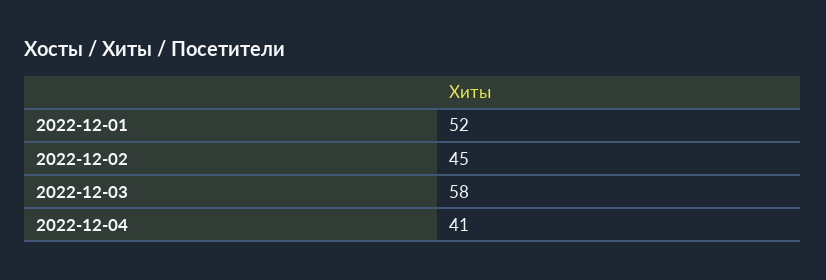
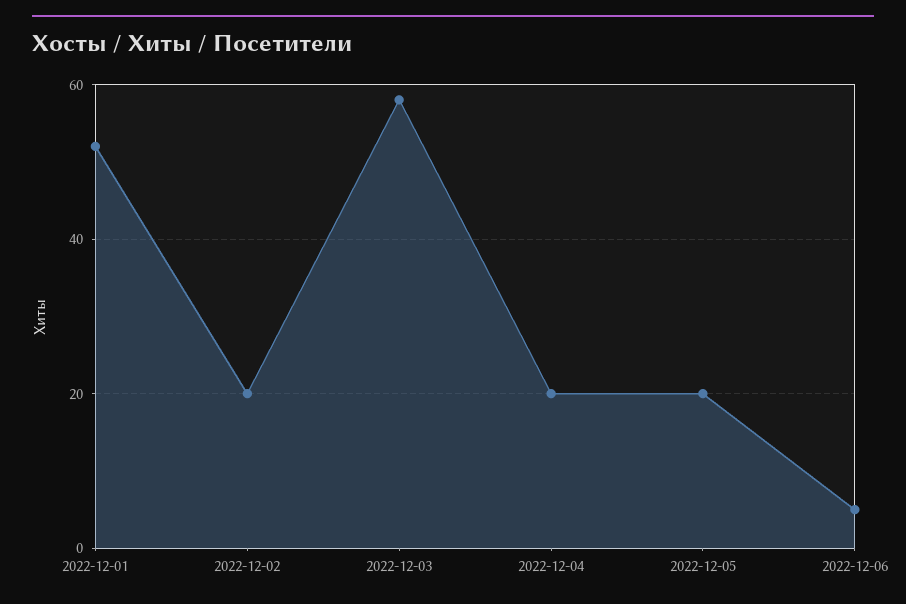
2022-12-02: 45 -> 20
2022-12-04: 41 -> 20
2022-12-05: none -> 20
2022-12-06: none -> 5

